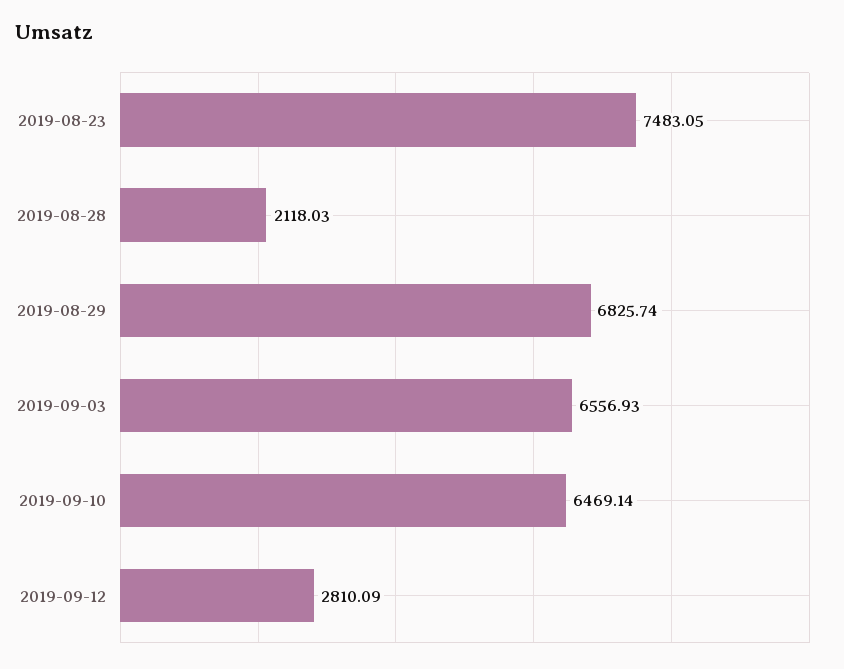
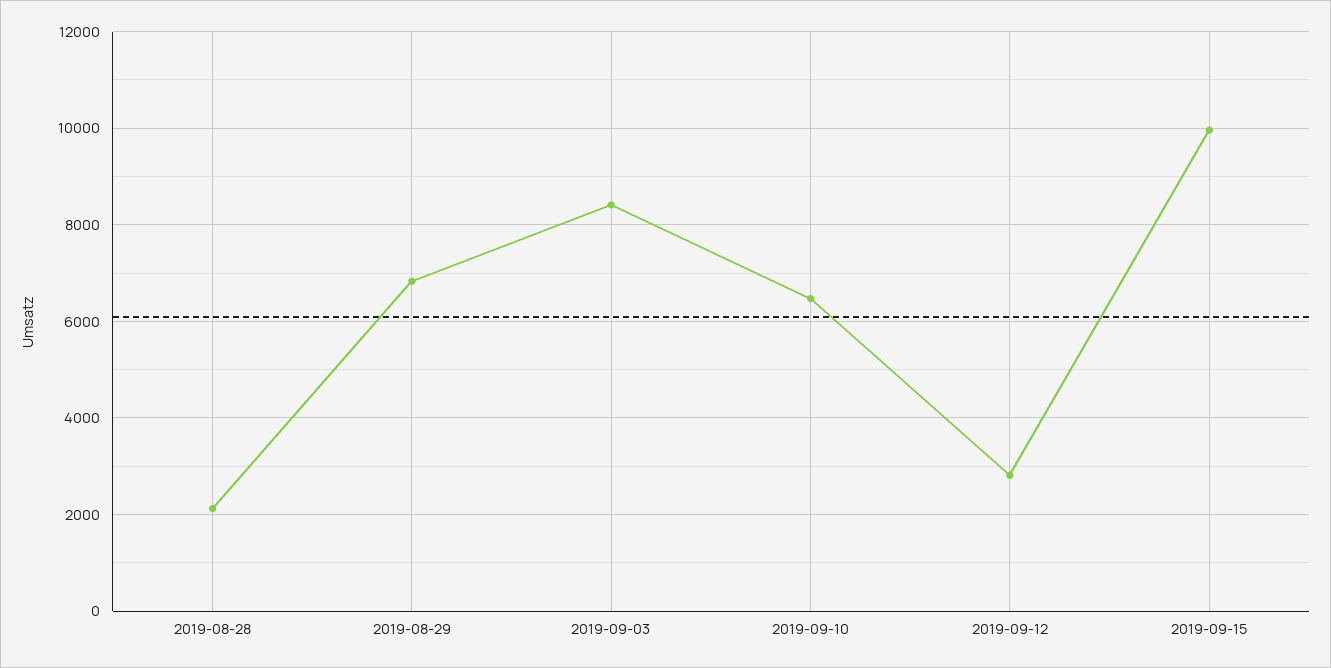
2019-08-23: 7483.05 -> none
2019-09-03: 6556.93 -> 8400
2019-09-15: none -> 10000

